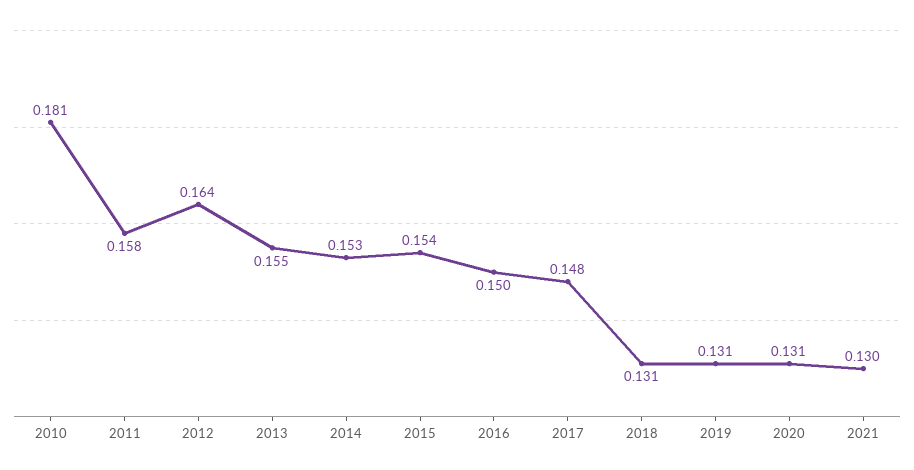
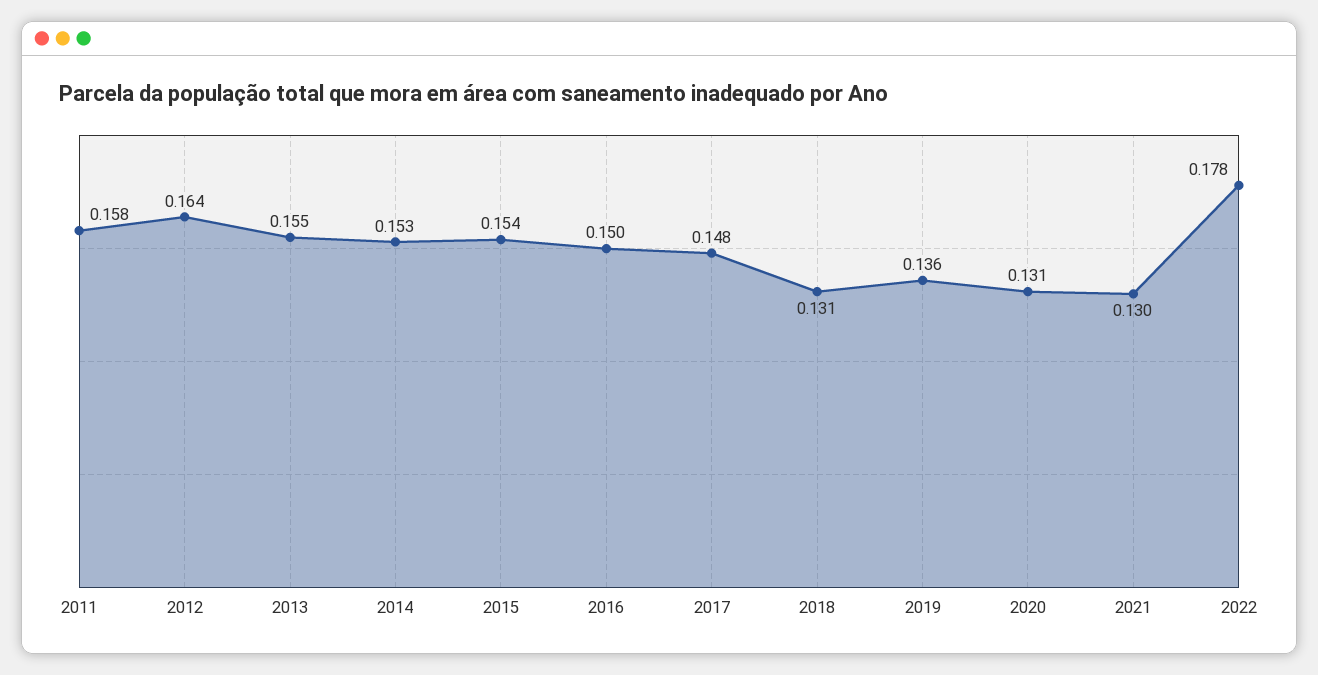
2010: 0.181 -> none
2019: 0.131 -> 0.136
2022: none -> 0.178

